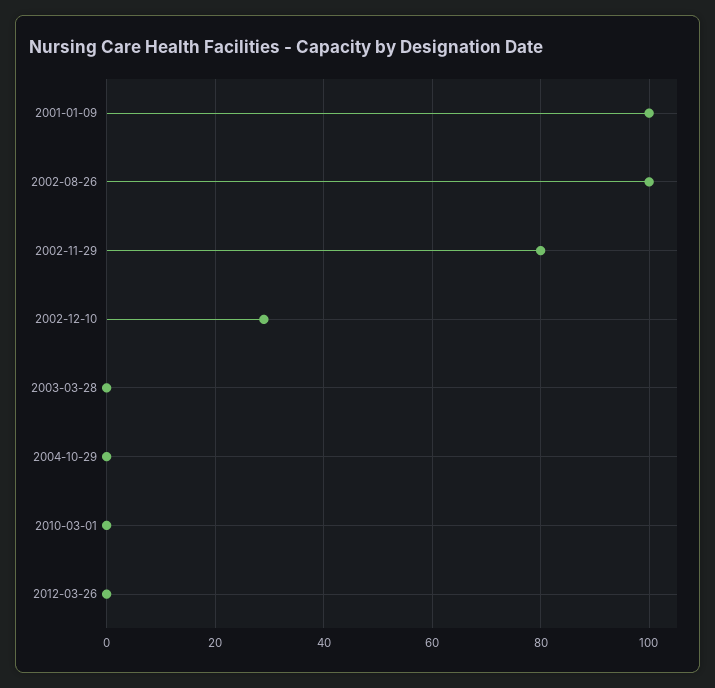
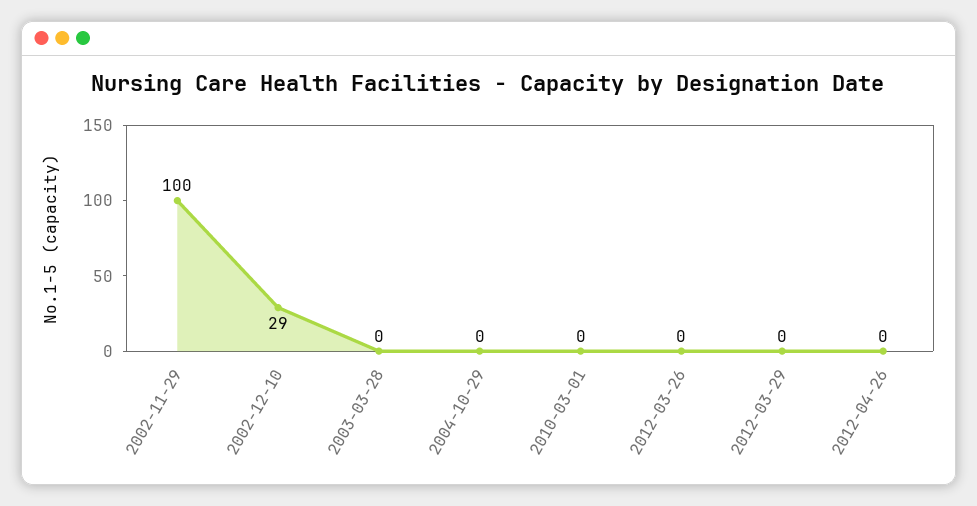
2001-01-09: 100 -> none
2002-08-26: 100 -> none
2002-11-29: 80 -> 100
2012-03-29: none -> 0
2012-04-26: none -> 0

